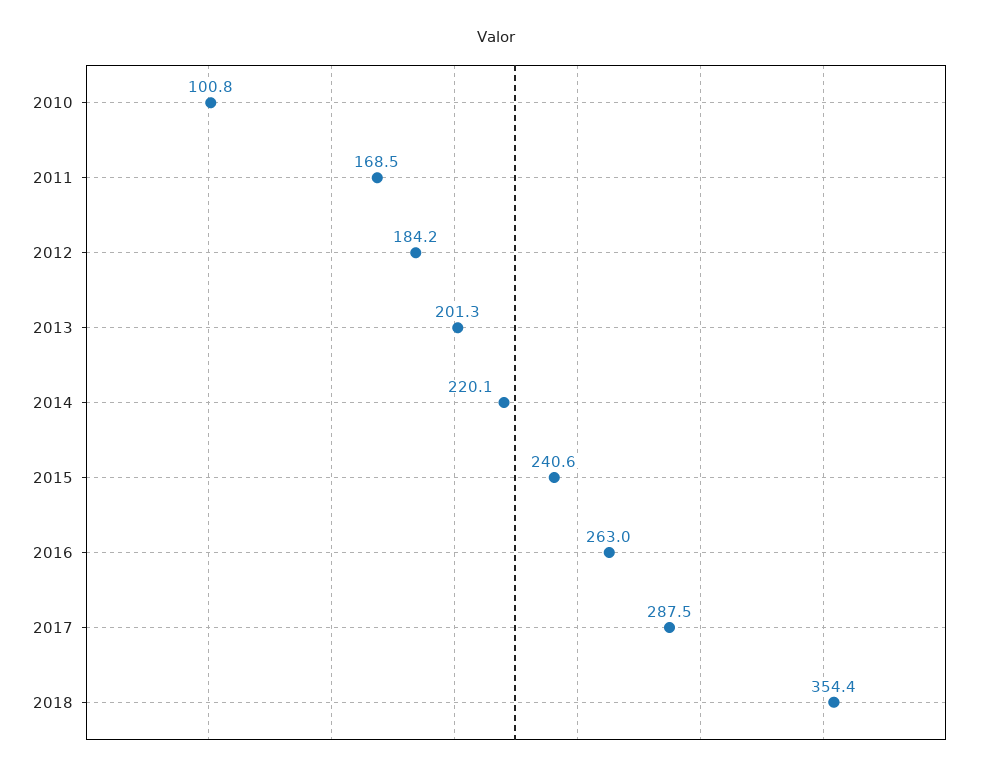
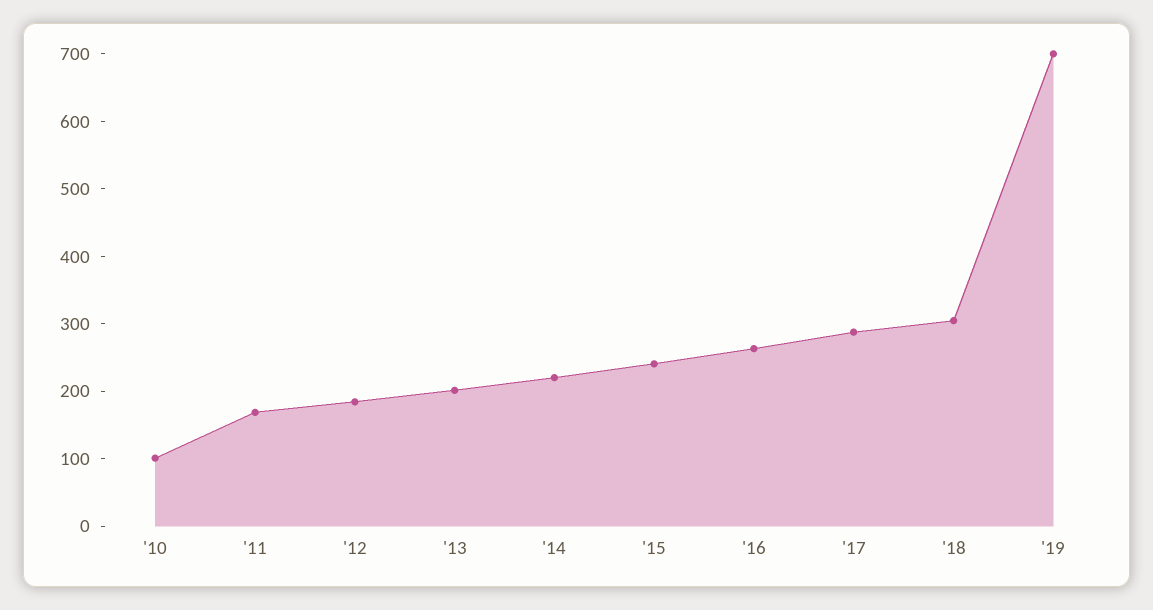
2018: 354.4 -> 300
'19: none -> 700

